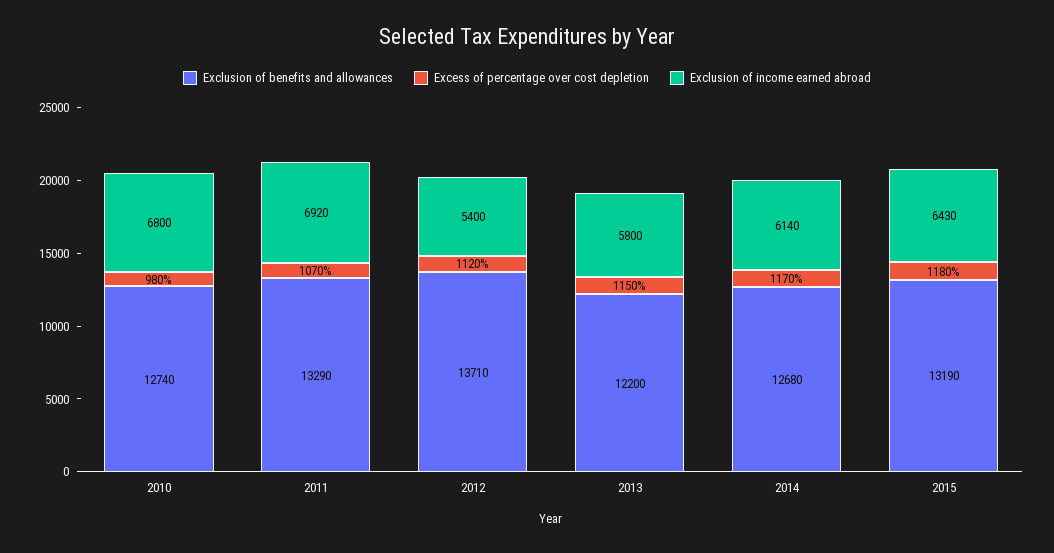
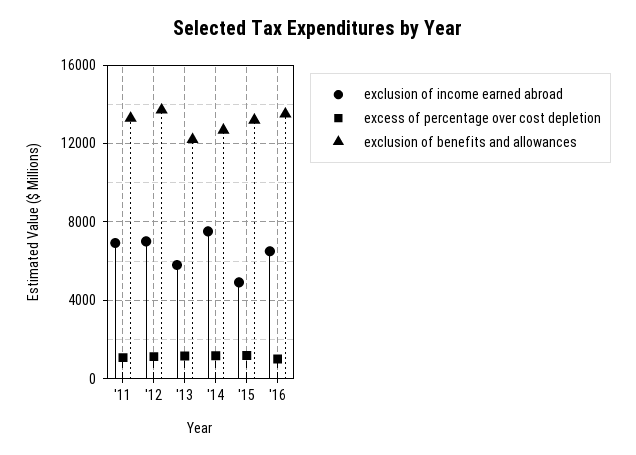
Exclusion of benefits and allowances, 2010: 12740 -> none
Excess of percentage over cost depletion, 2010: 980 -> none
Exclusion of income earned abroad, 2010: 6800 -> none
Exclusion of income earned abroad, 2012: 5400 -> 7000
Exclusion of income earned abroad, 2014: 6140 -> 7500
Exclusion of income earned abroad, 2015: 6430 -> 5000
Exclusion of income earned abroad, '16: none -> 6500
Excess of percentage over cost depletion, '16: none -> 1000
Exclusion of benefits and allowances, '16: none -> 13500

